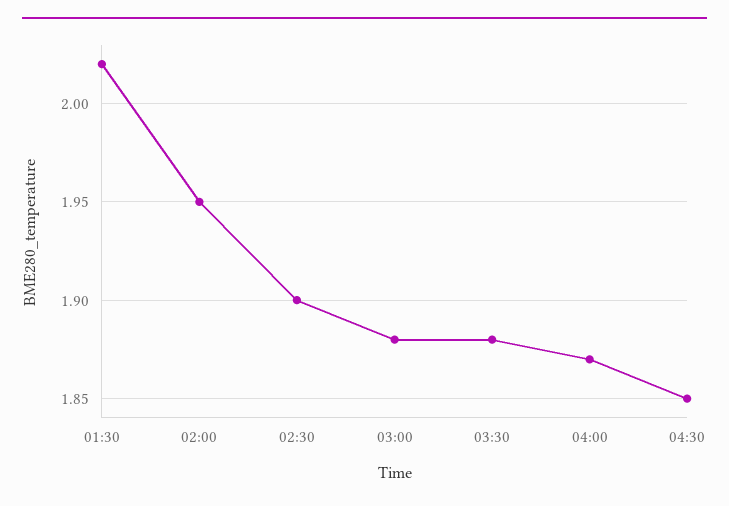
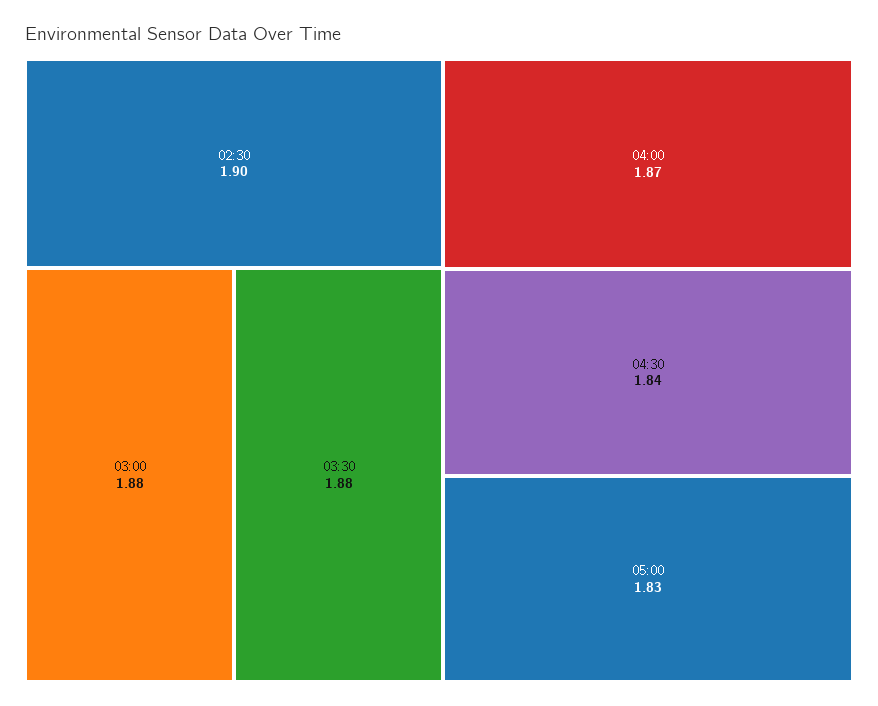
01:30: 2.02 -> none
02:00: 1.95 -> none
04:30: 1.85 -> 1.84
05:00: none -> 1.83

